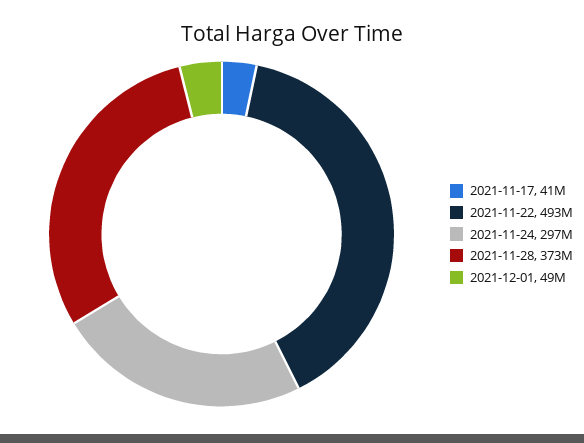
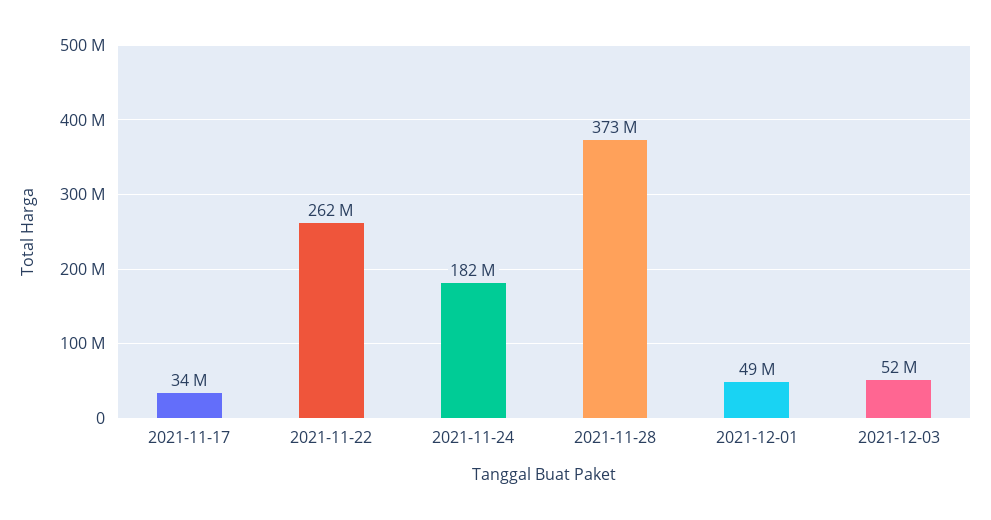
2021-11-17: 41000000 -> 34000000
2021-11-22: 493000000 -> 262000000
2021-11-24: 297000000 -> 182000000
2021-12-03: none -> 52000000

